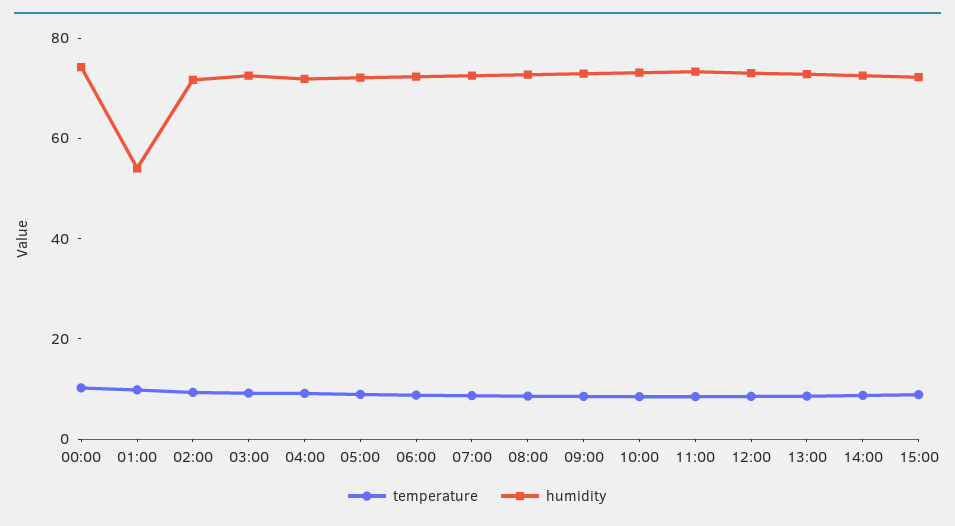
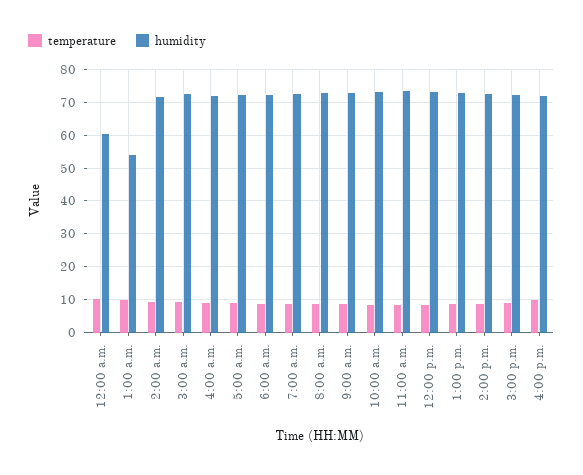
humidity, 00:00: 75 -> 60
temperature, 4:00 p.m.: none -> 10
humidity, 4:00 p.m.: none -> 72

